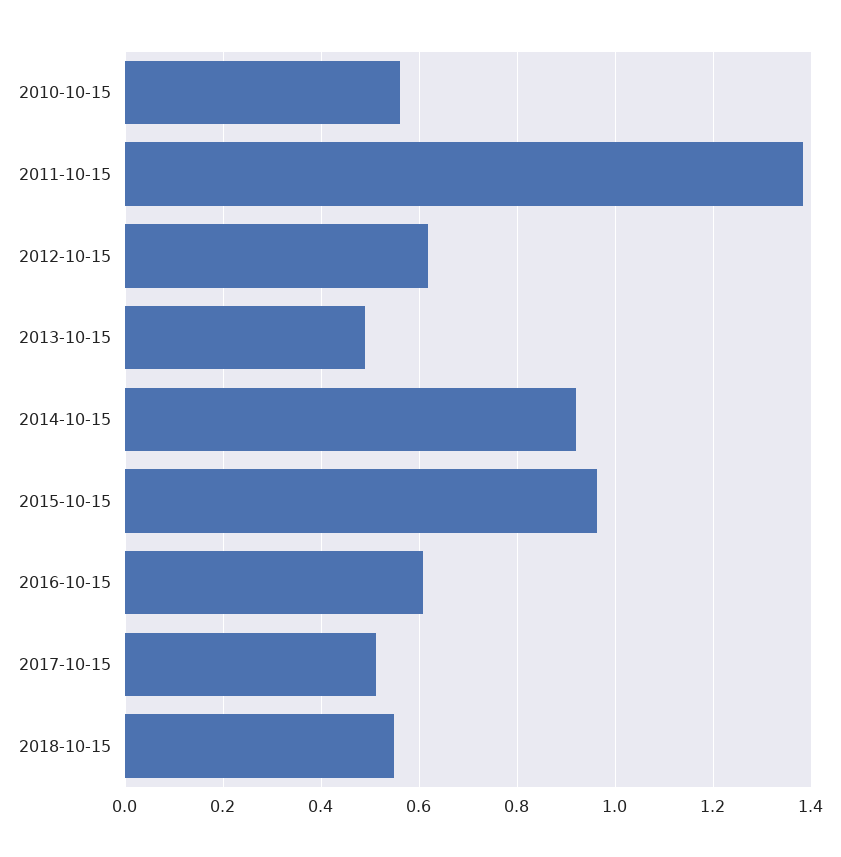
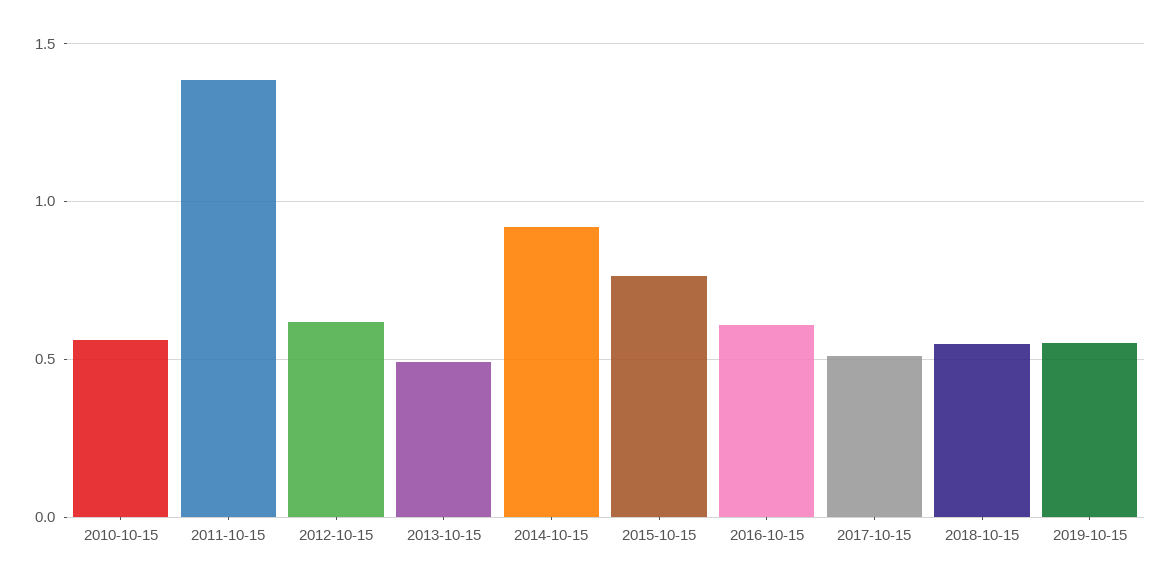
2015-10-15: 0.96 -> 0.75
2019-10-15: none -> 0.55

